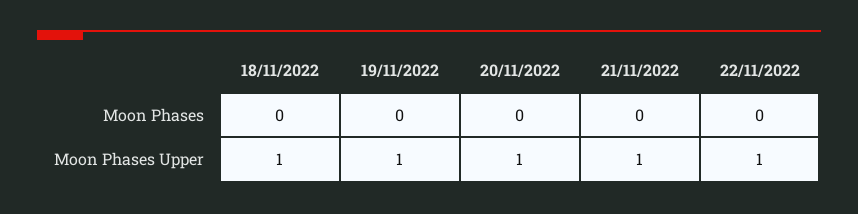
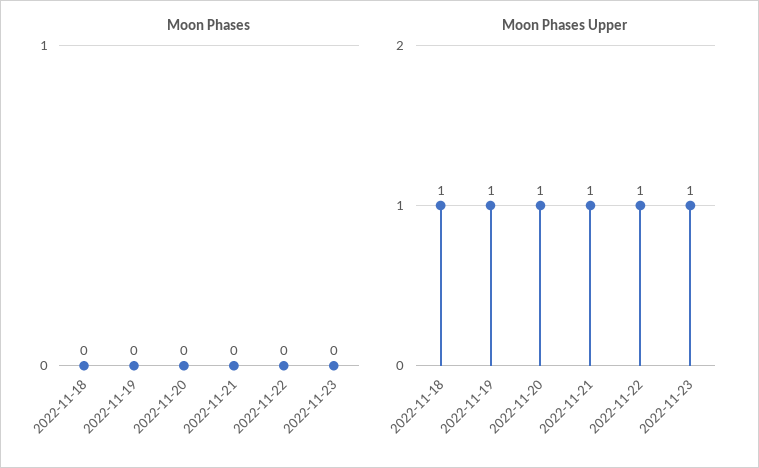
Moon Phases, 2022-11-23: none -> 0
Moon Phases Upper, 2022-11-23: none -> 1

